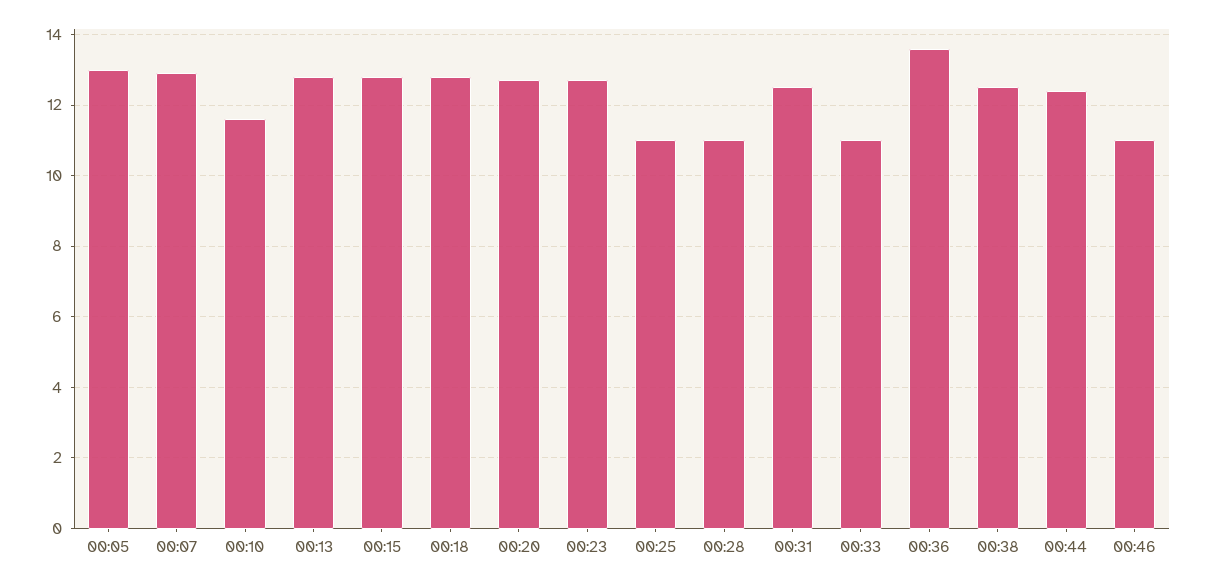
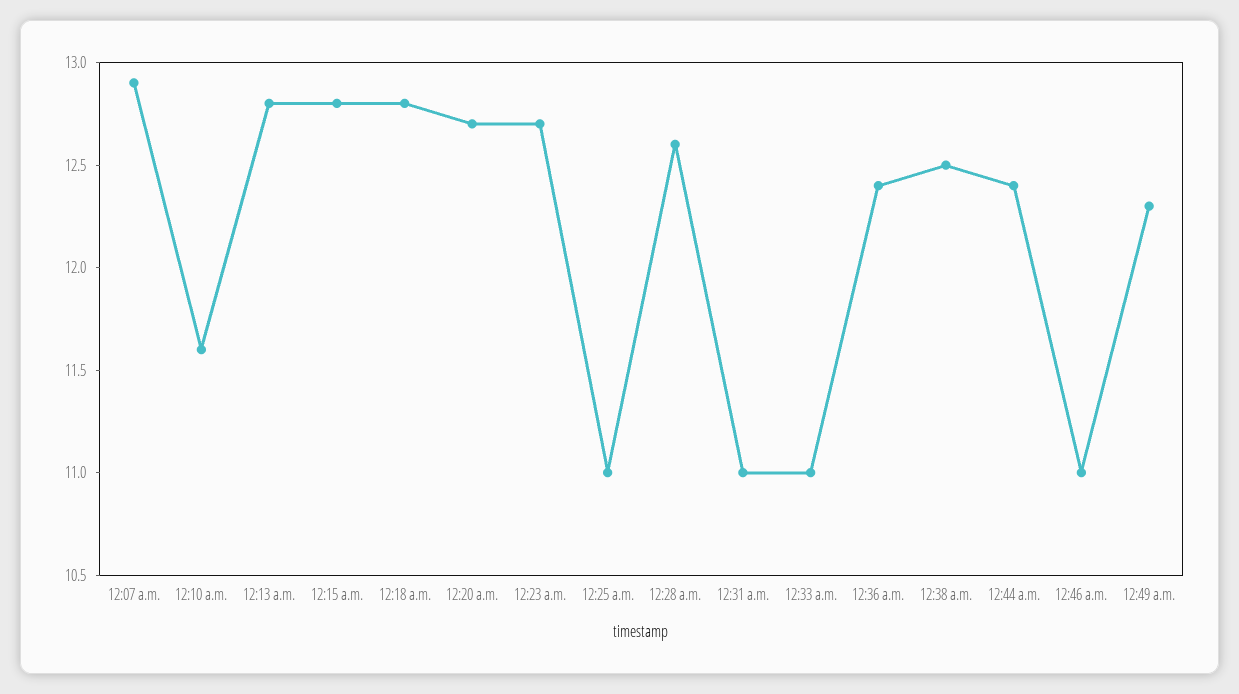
00:05: 13 -> none
00:28: 11 -> 12.6
00:31: 12.5 -> 11
00:36: 13.5 -> 12.4
12:49 a.m.: none -> 12.3

